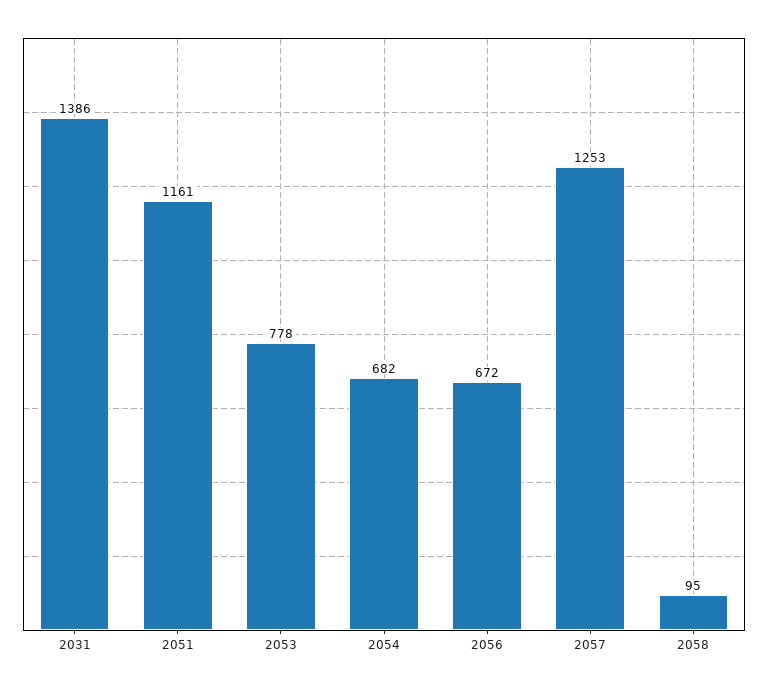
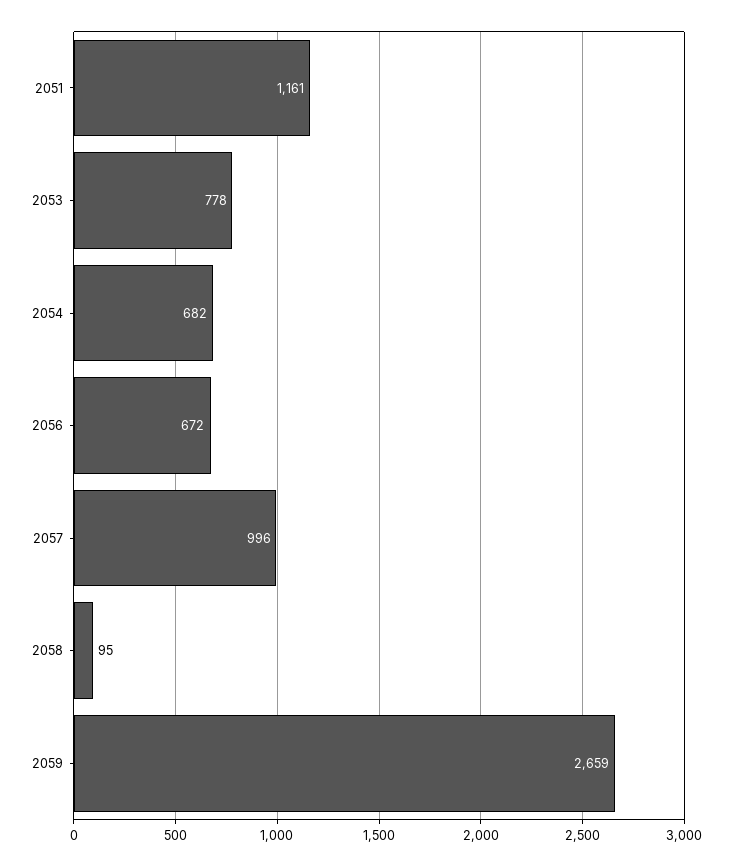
2031: 1386 -> none
2057: 1253 -> 996
2059: none -> 2659

